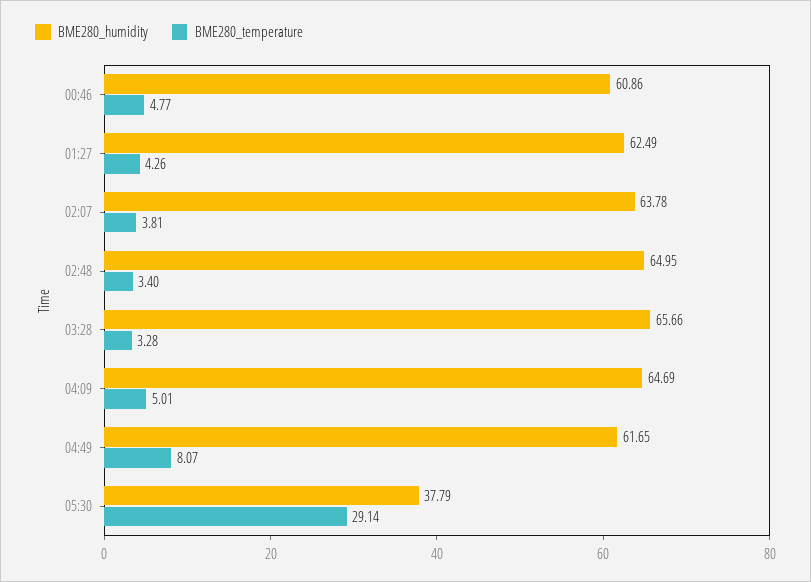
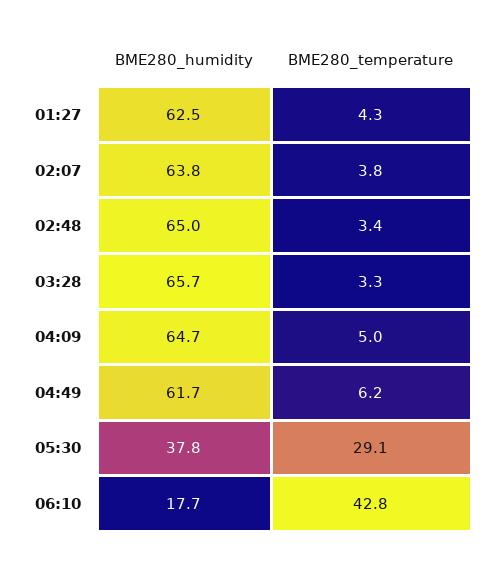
BME280_humidity, 00:46: 60.86 -> none
BME280_temperature, 00:46: 4.77 -> none
BME280_temperature, 04:49: 8.07 -> 6.2
BME280_humidity, 06:10: none -> 17.7
BME280_temperature, 06:10: none -> 42.8

